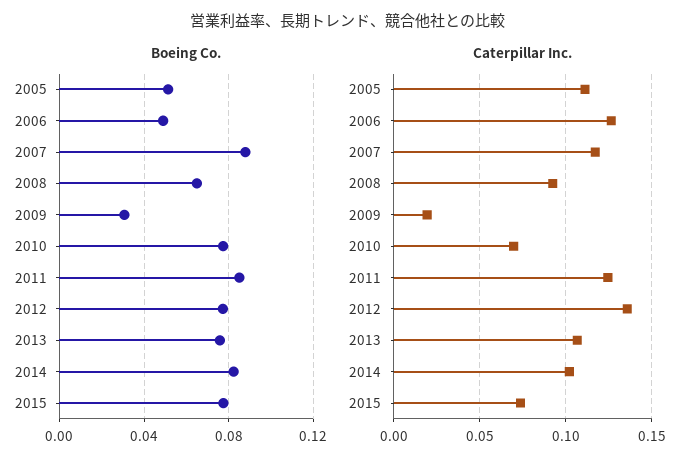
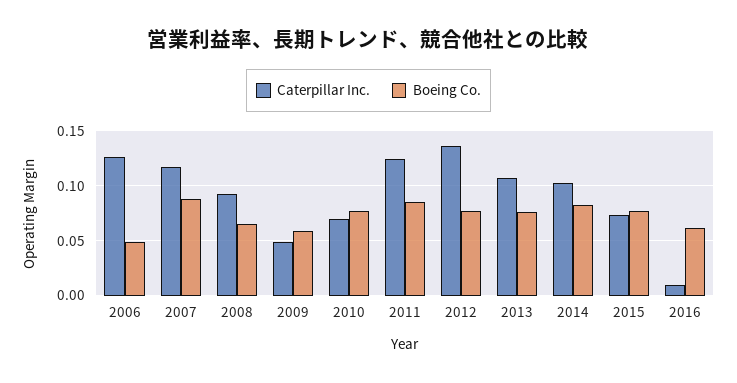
Boeing Co., 2005: 0.05 -> none
Boeing Co., 2009: 0.03 -> 0.06
Caterpillar Inc., 2005: 0.11 -> none
Caterpillar Inc., 2009: 0.02 -> 0.05
Caterpillar Inc., 2016: none -> 0.01
Boeing Co., 2016: none -> 0.06

